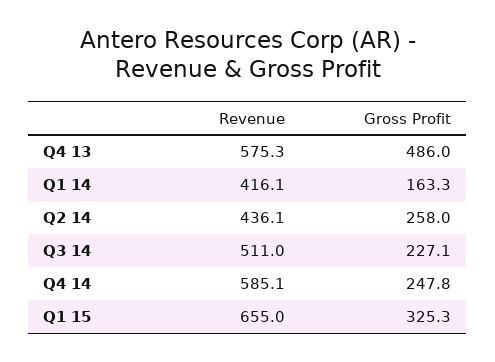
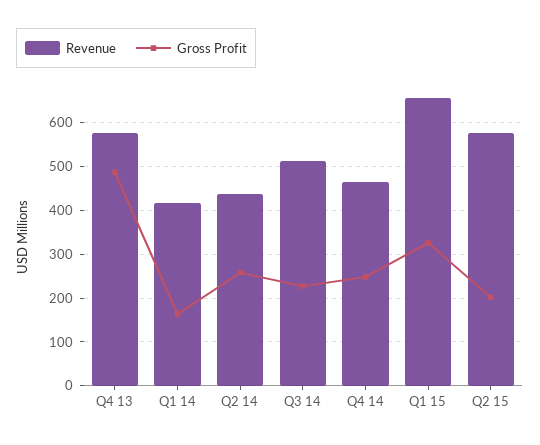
Revenue, Q4 14: 585.1 -> 460
Revenue, Q2 15: none -> 580
Gross Profit, Q2 15: none -> 200

